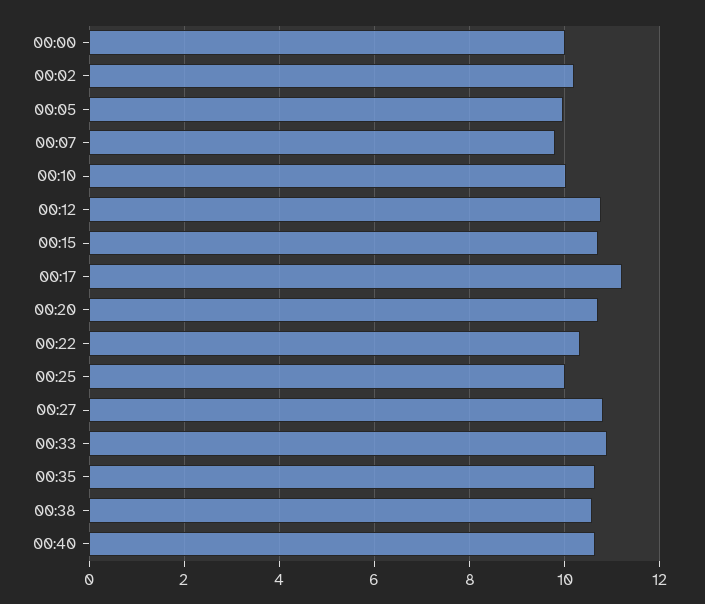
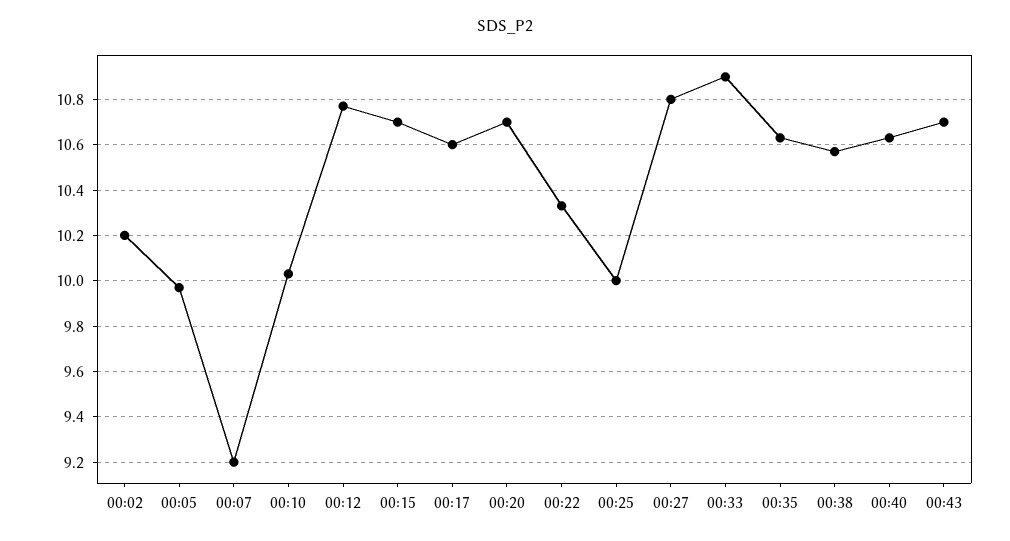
00:00: 10 -> none
00:07: 9.8 -> 9.2
00:17: 11.2 -> 10.6
00:43: none -> 10.7

